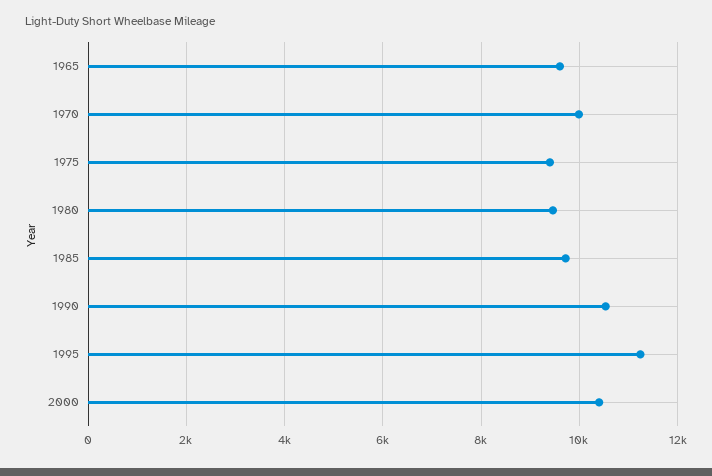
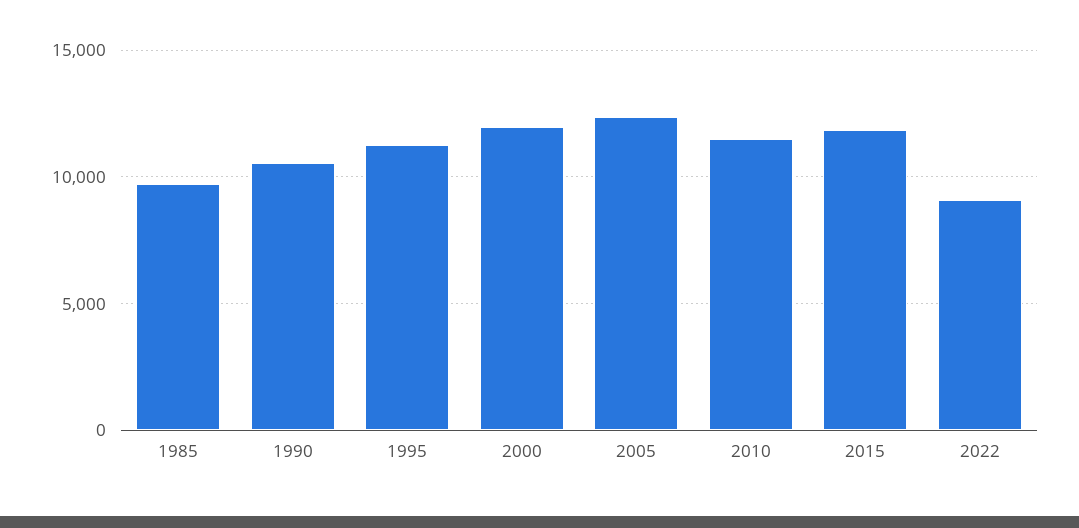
1965: 9600 -> none
1970: 10000 -> none
1975: 9400 -> none
1980: 9400 -> none
2000: 10400 -> 12000
2005: none -> 12500
2010: none -> 11500
2015: none -> 12000
2022: none -> 9000

